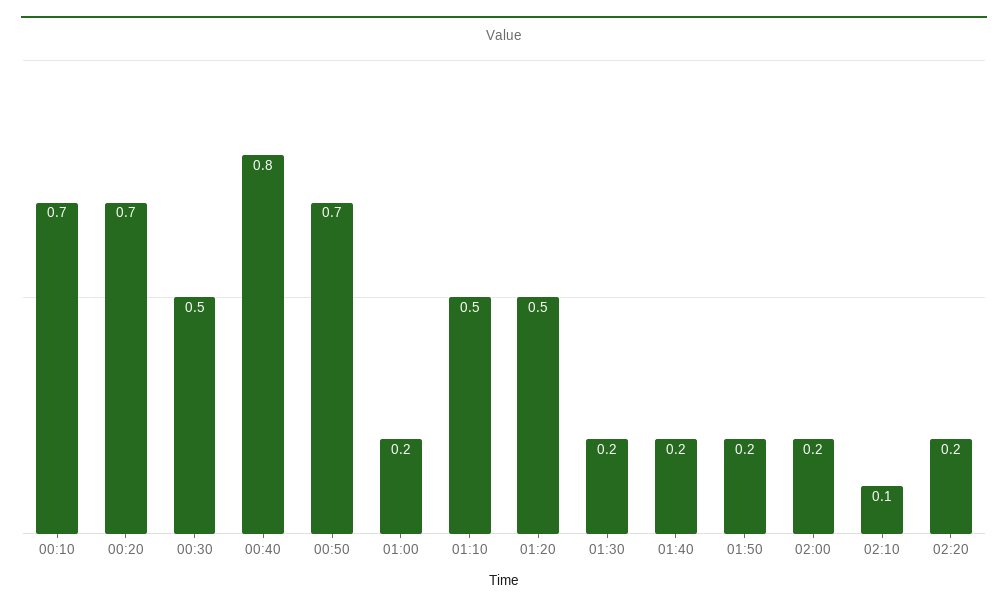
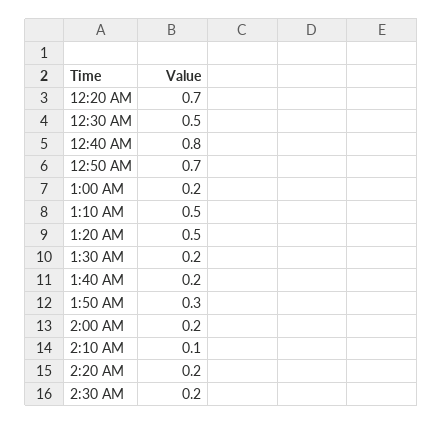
00:10: 0.7 -> none
01:50: 0.2 -> 0.3
2:30 AM: none -> 0.2

